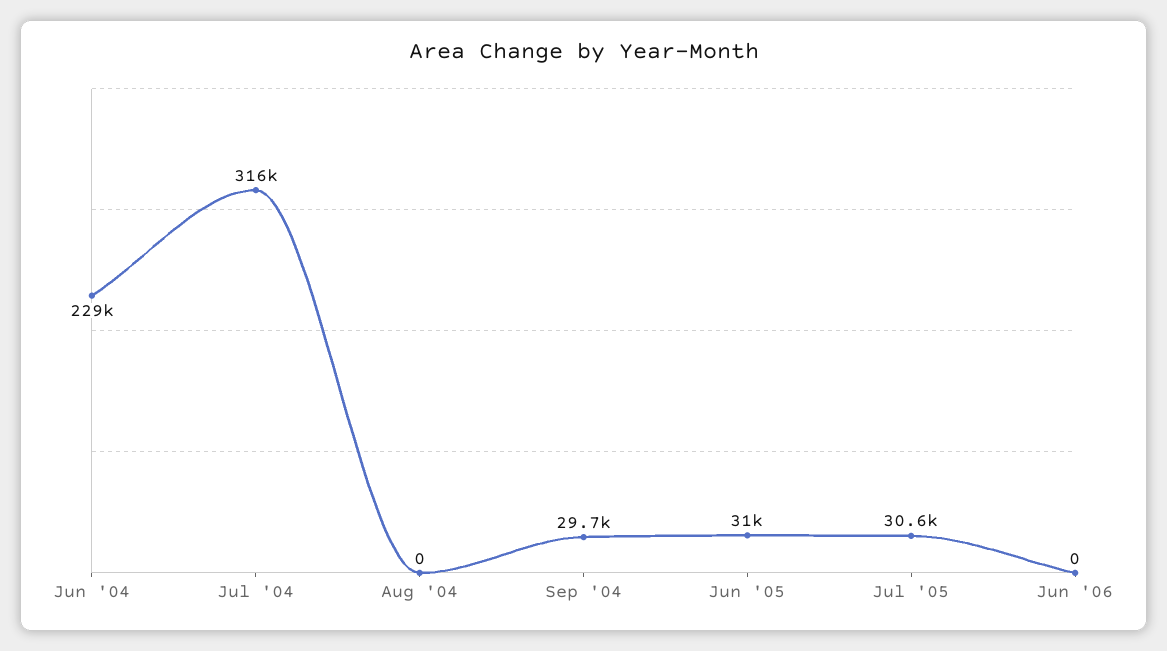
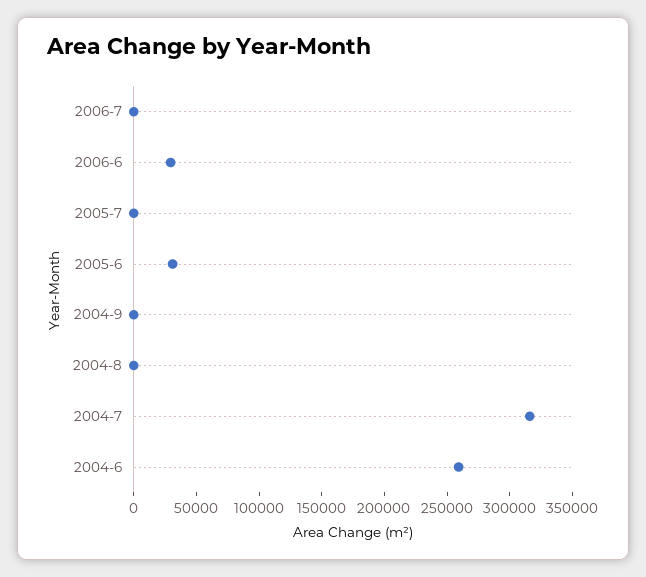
Jun '04: 229000 -> 260000
Sep '04: 29700 -> 0
Jul '05: 30600 -> 0
Jun '06: 0 -> 30000
2006-7: none -> 0

